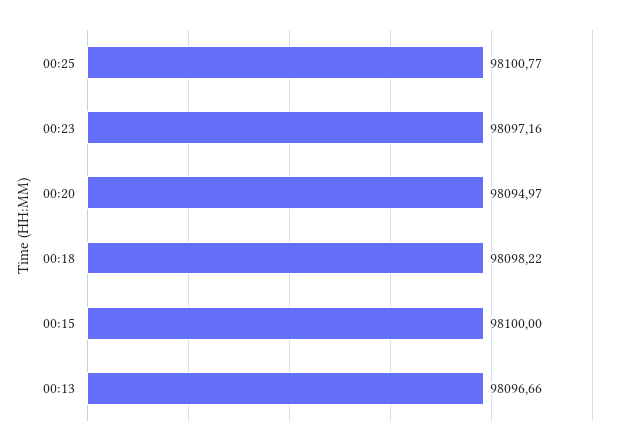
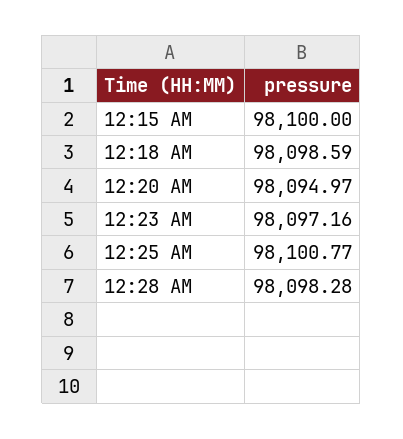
00:18: 98098.22 -> 98098.59
00:13: 98096.66 -> none
12:28 AM: none -> 98098.28

